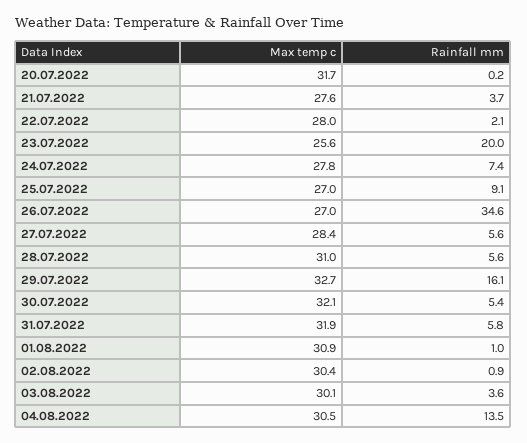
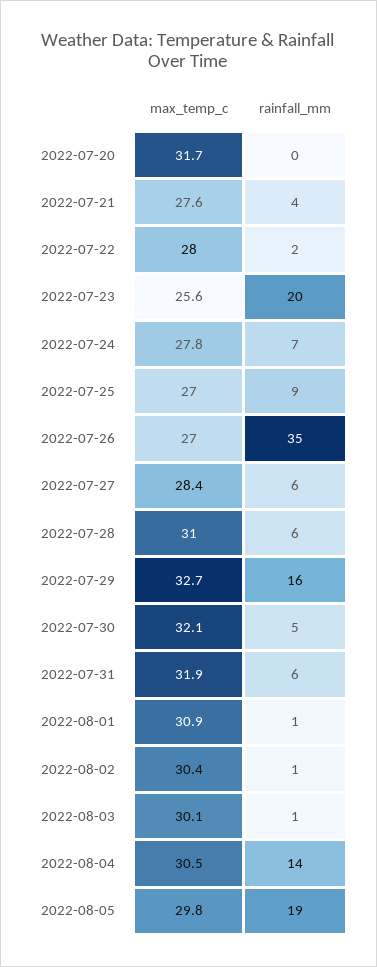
Rainfall mm, 03.08.2022: 3.6 -> 1
Max temp c, 2022-08-05: none -> 29.8
Rainfall mm, 2022-08-05: none -> 19

